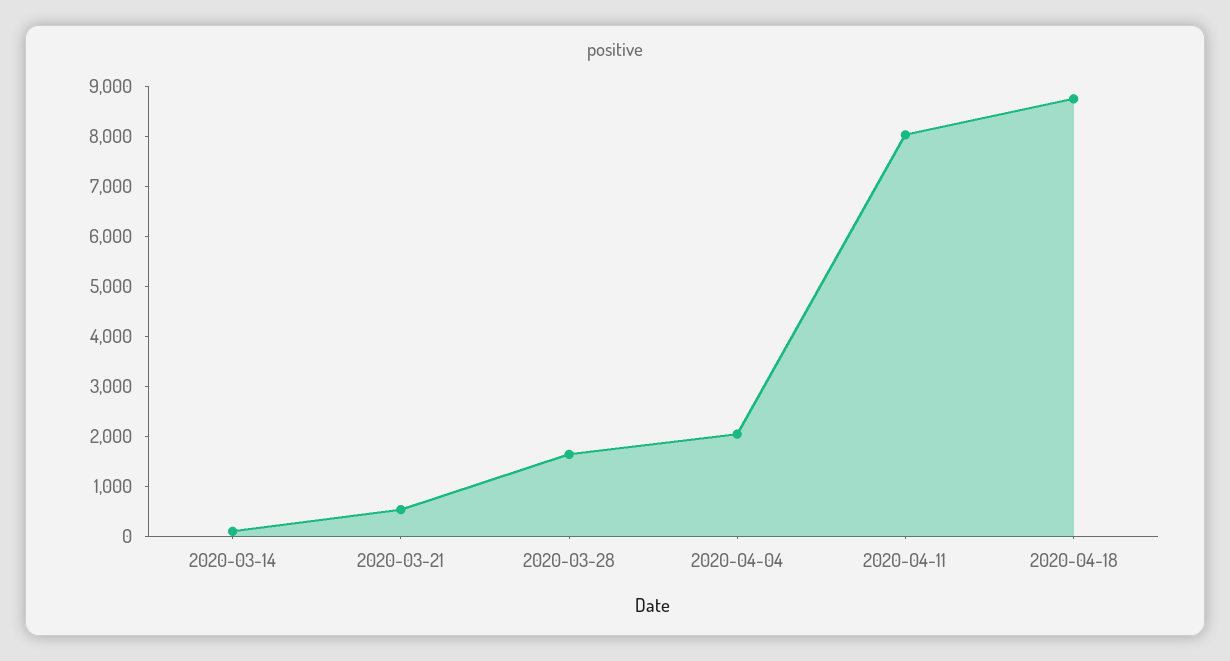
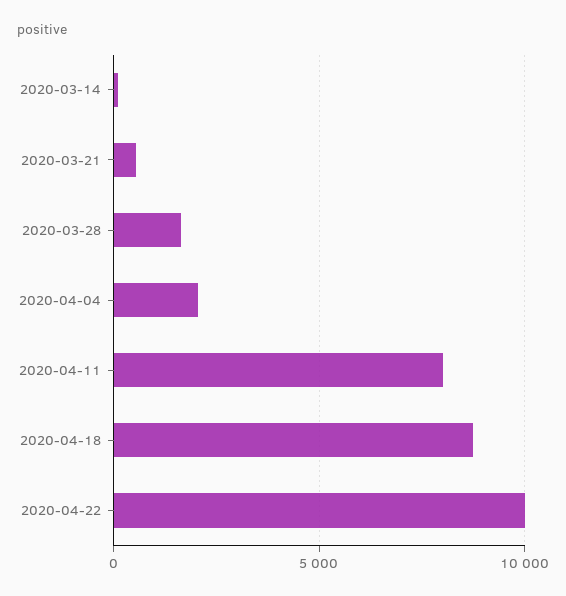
2020-04-22: none -> 10000

